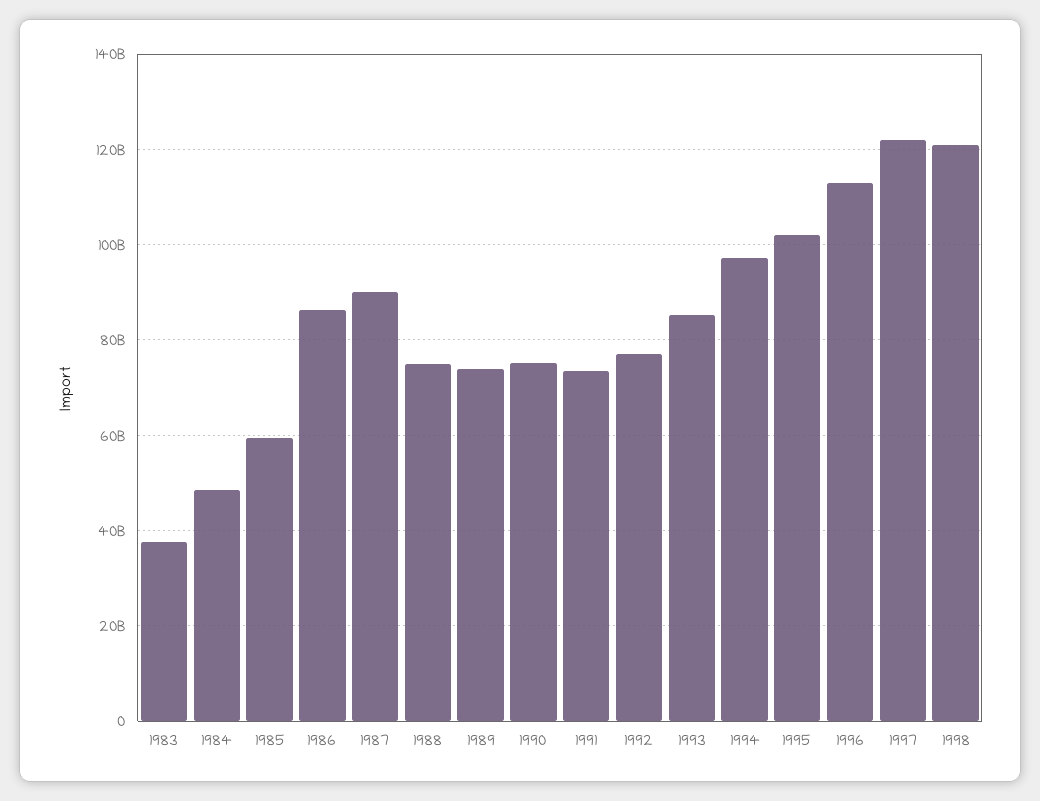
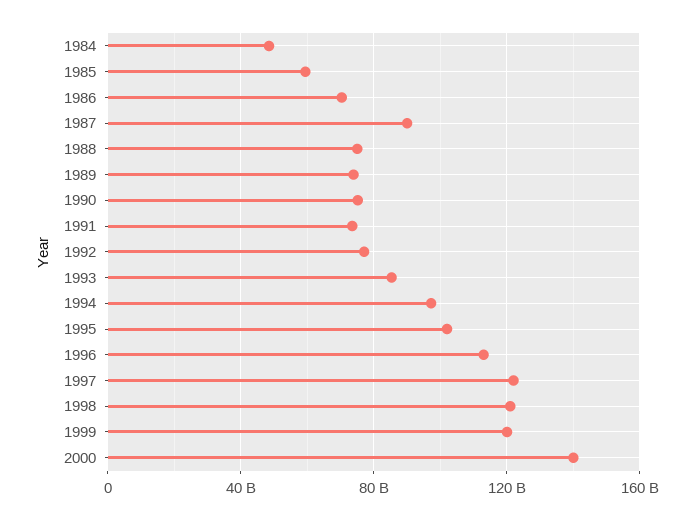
1983: 38000000000 -> none
1986: 86000000000 -> 70000000000
1999: none -> 120000000000
2000: none -> 140000000000

